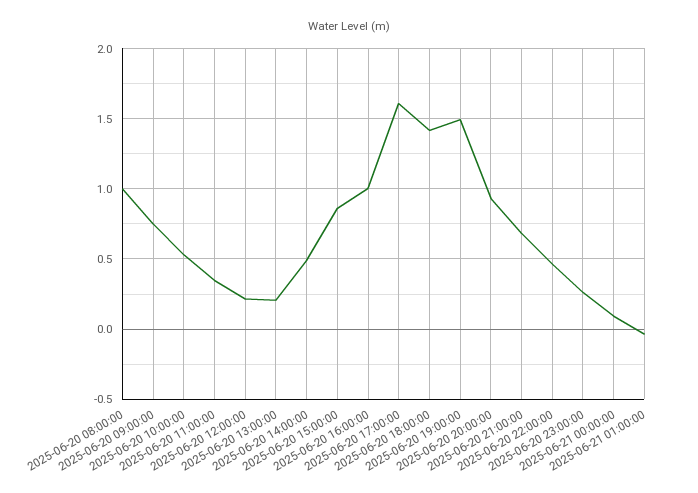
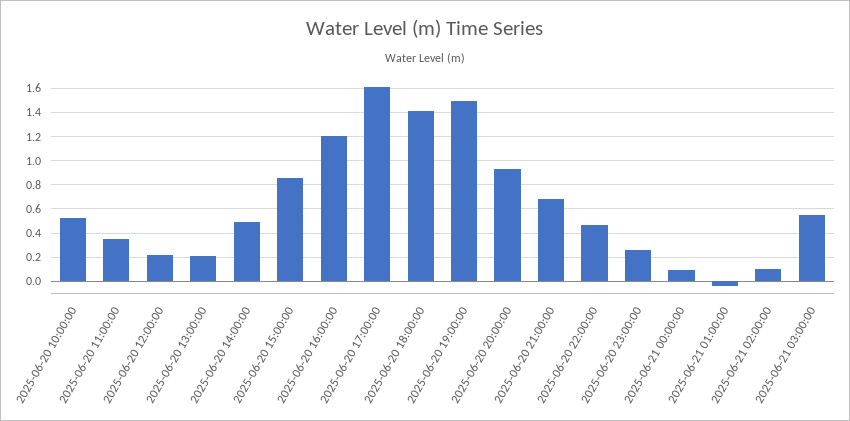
2025-06-20 08:00:00: 1 -> none
2025-06-20 09:00:00: 0.75 -> none
2025-06-20 16:00:00: 1 -> 1.2
2025-06-21 02:00:00: none -> 0.1
2025-06-21 03:00:00: none -> 0.55

